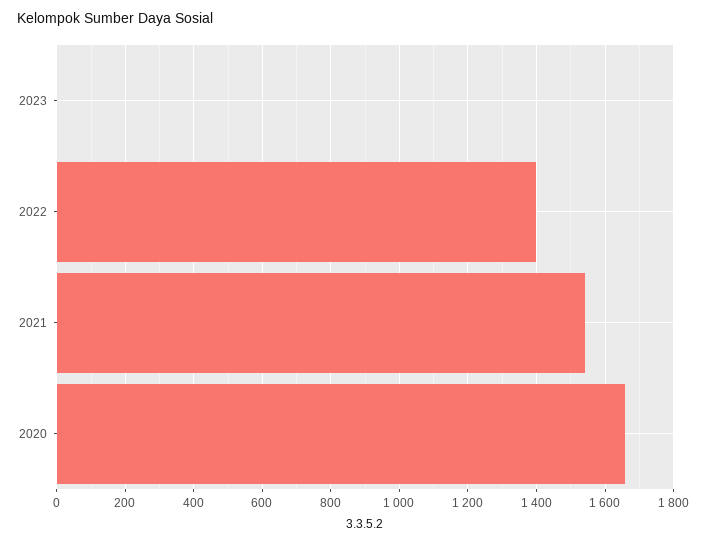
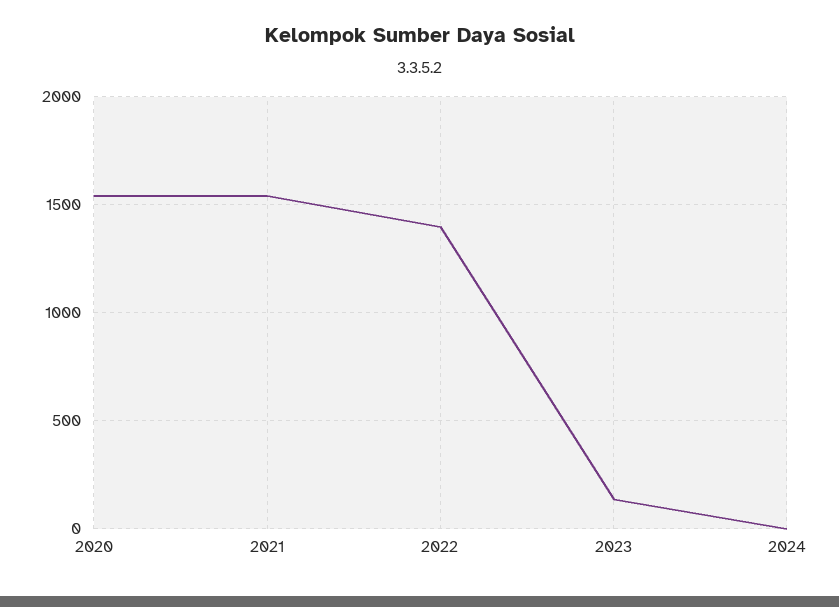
2023: 0 -> 150
2020: 1660 -> 1550
2024: none -> 0

